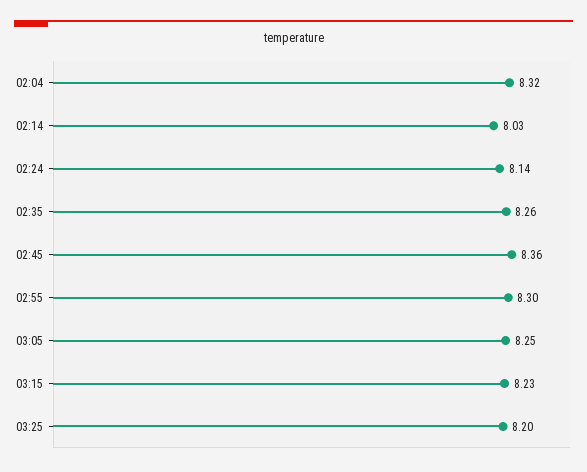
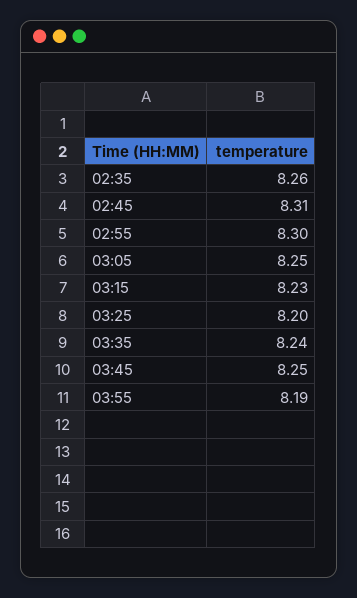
02:04: 8.32 -> none
02:14: 8.03 -> none
02:24: 8.14 -> none
02:45: 8.36 -> 8.31
03:35: none -> 8.24
03:45: none -> 8.25
03:55: none -> 8.19

